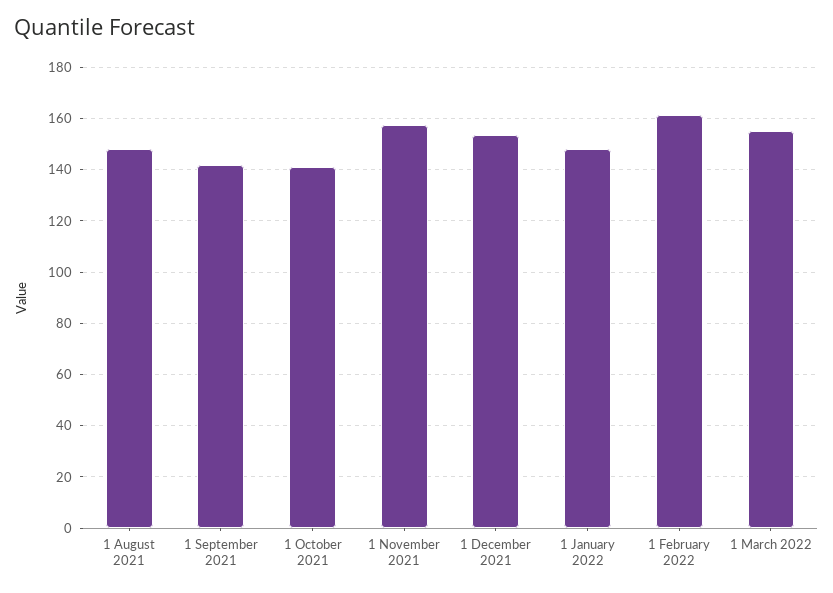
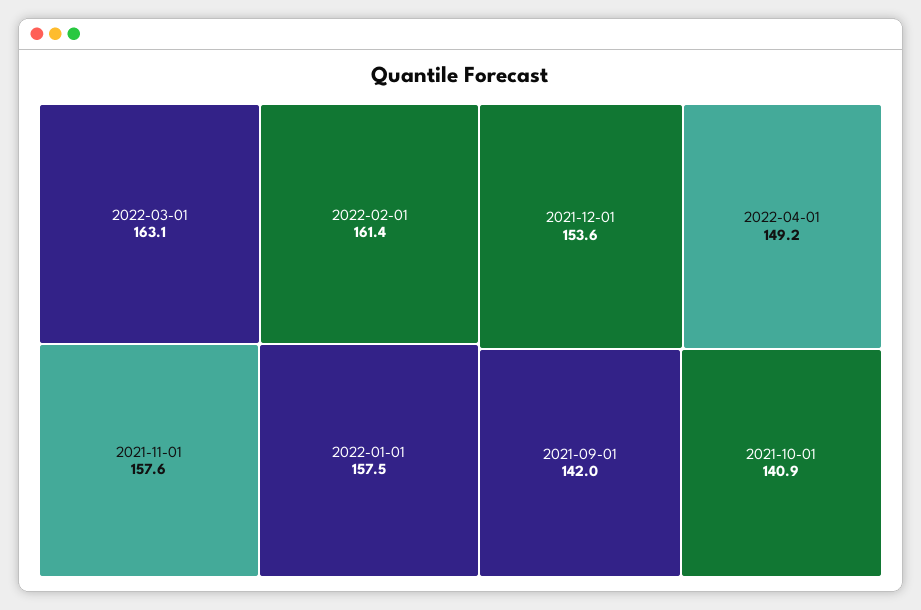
1 August 2021: 147.5 -> none
1 January 2022: 147.5 -> 157.5
1 March 2022: 155 -> 163.1
2022-04-01: none -> 149.2

